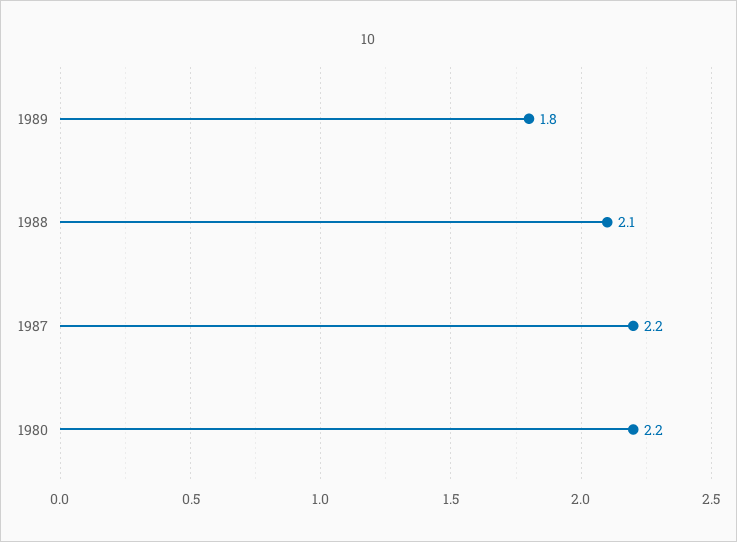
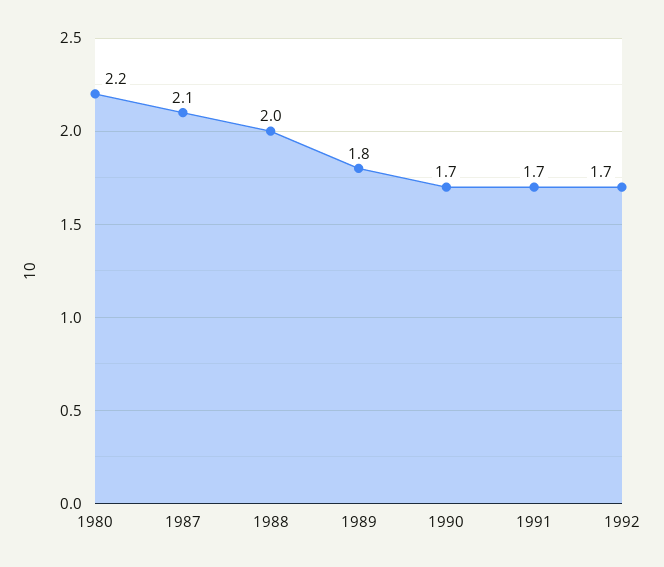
1988: 2.1 -> 2
1987: 2.2 -> 2.1
1990: none -> 1.7
1991: none -> 1.7
1992: none -> 1.7

